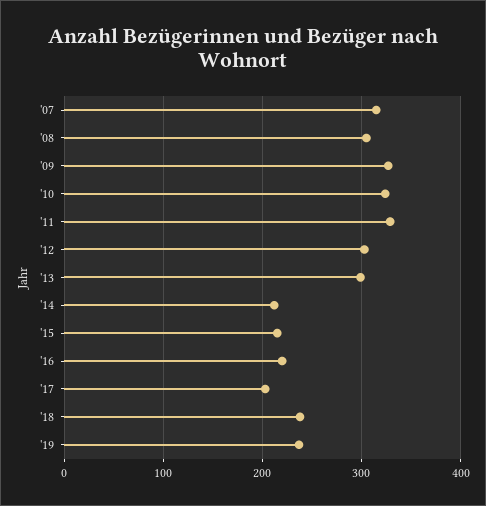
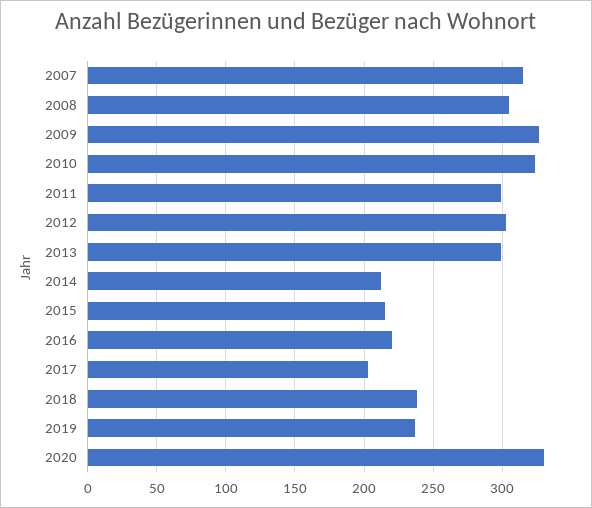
'11: 330 -> 300
2020: none -> 330

